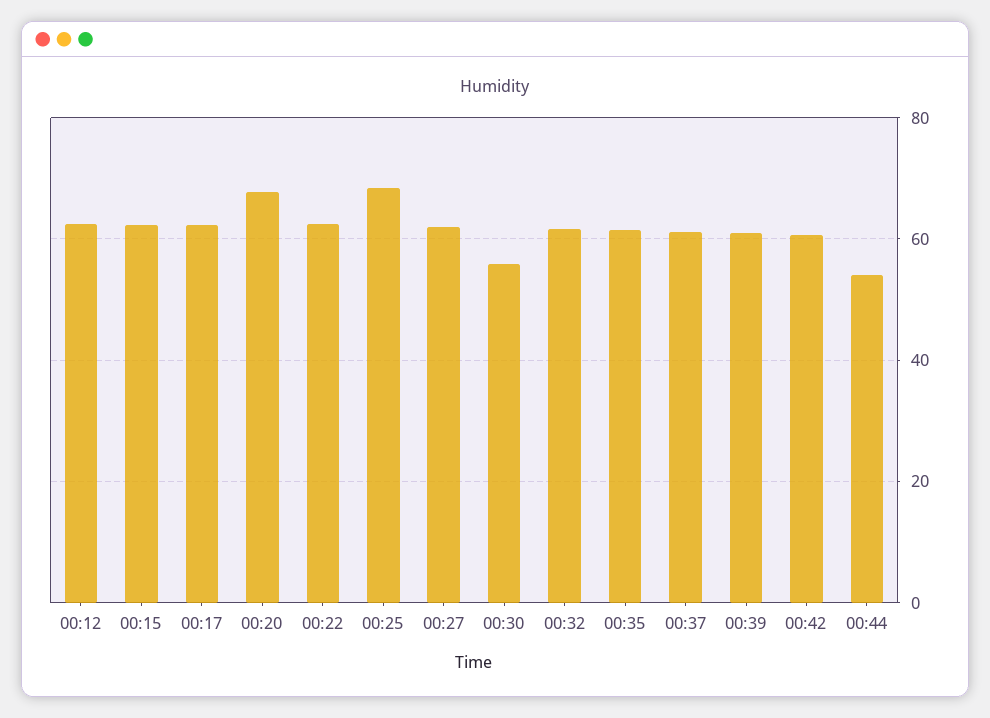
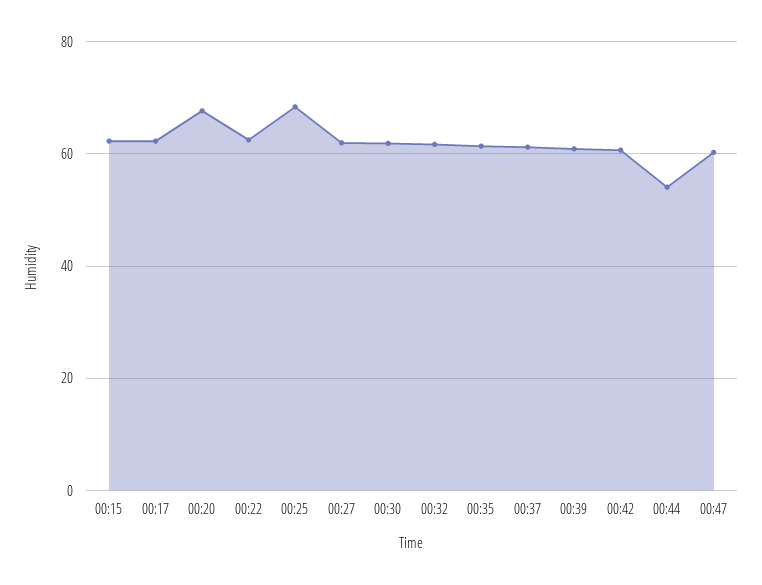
00:12: 62 -> none
00:30: 56 -> 62
00:47: none -> 60

